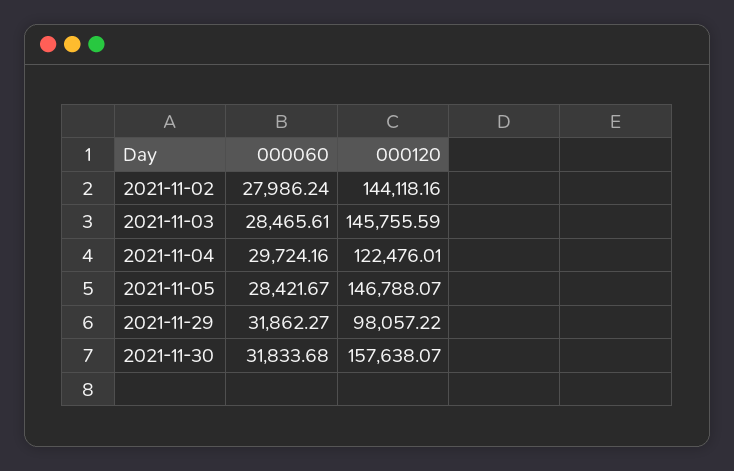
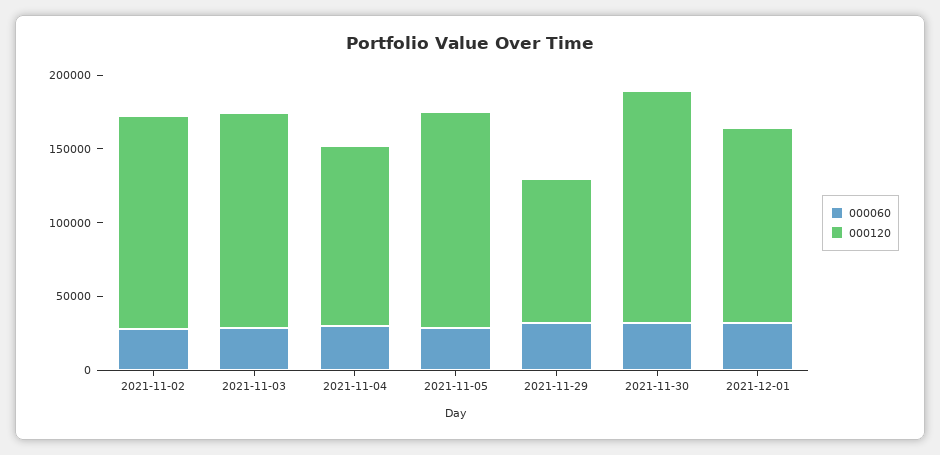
000060, 2021-12-01: none -> 30000
000120, 2021-12-01: none -> 130000

